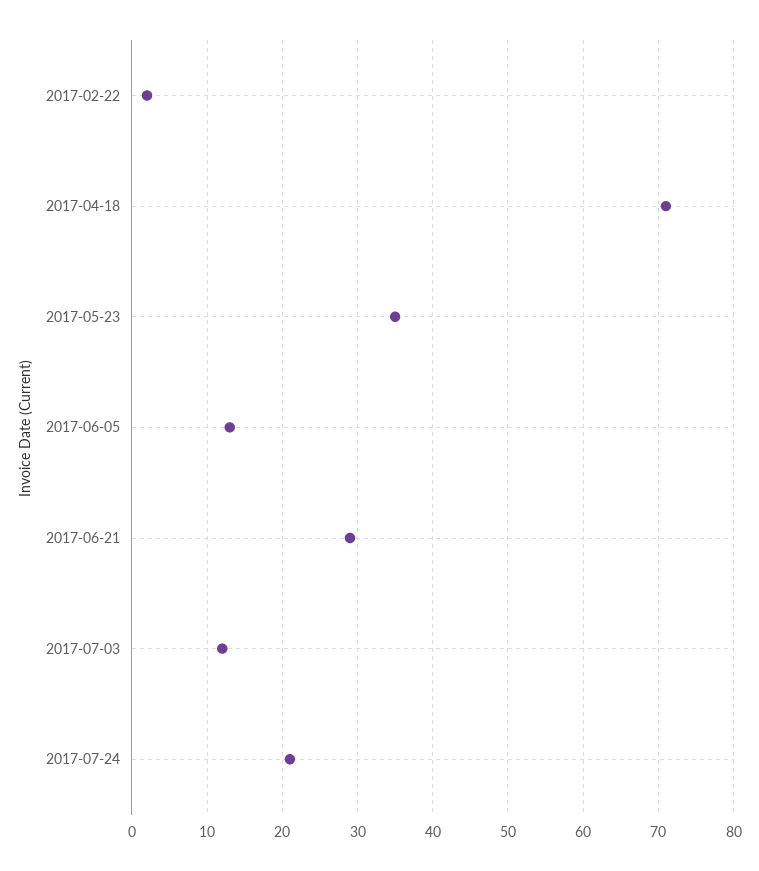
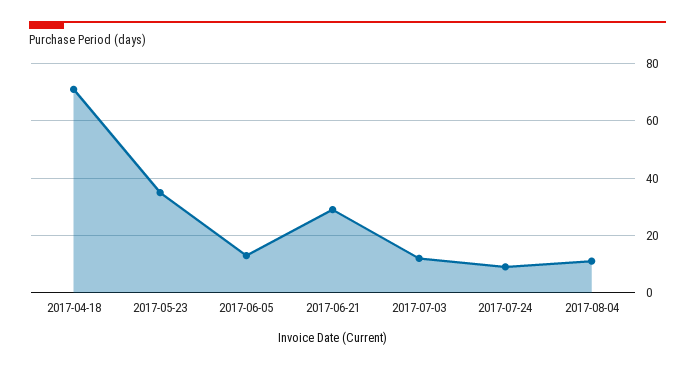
2017-02-22: 2 -> none
2017-07-24: 21 -> 10
2017-08-04: none -> 10

